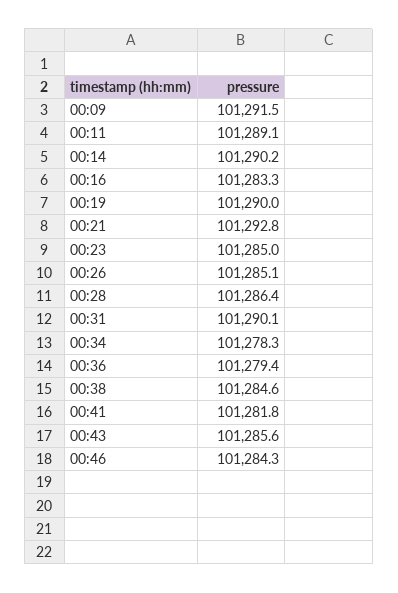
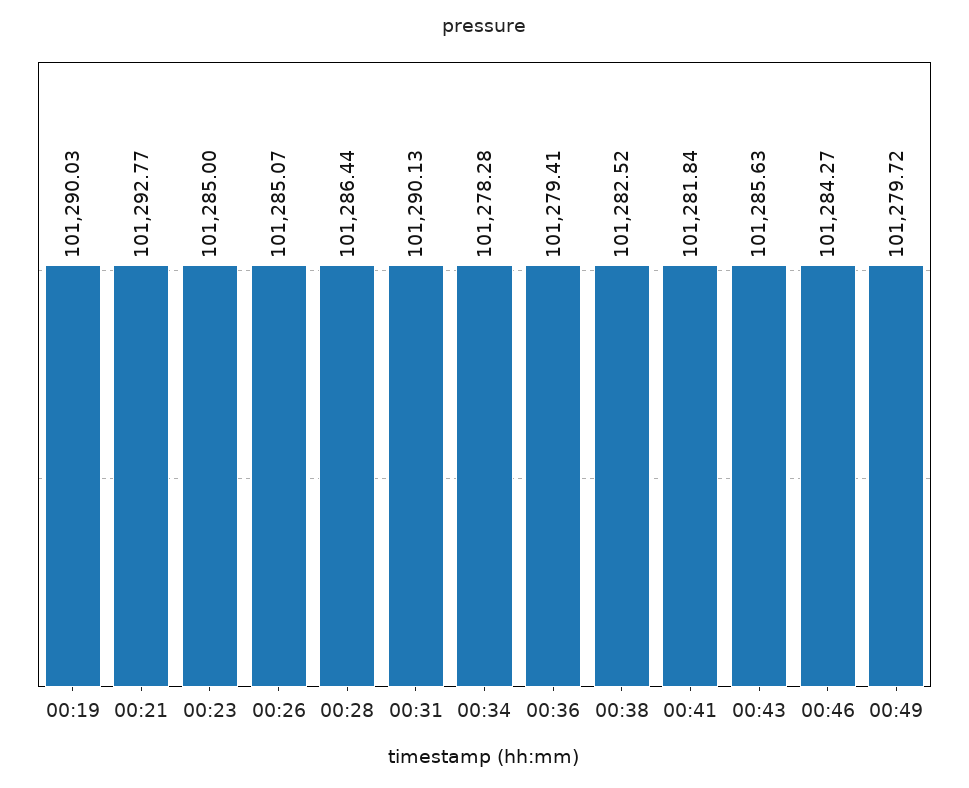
00:09: 101291.5 -> none
00:11: 101289.1 -> none
00:14: 101290.2 -> none
00:16: 101283.3 -> none
00:38: 101284.6 -> 101282.52
00:49: none -> 101279.72

